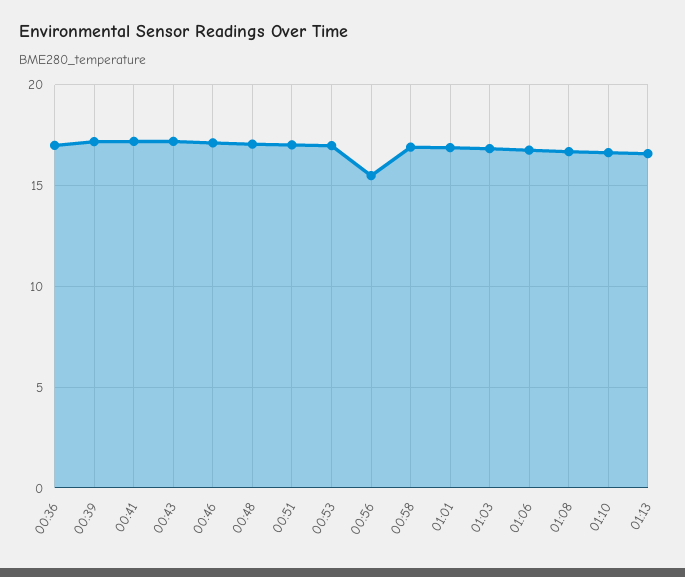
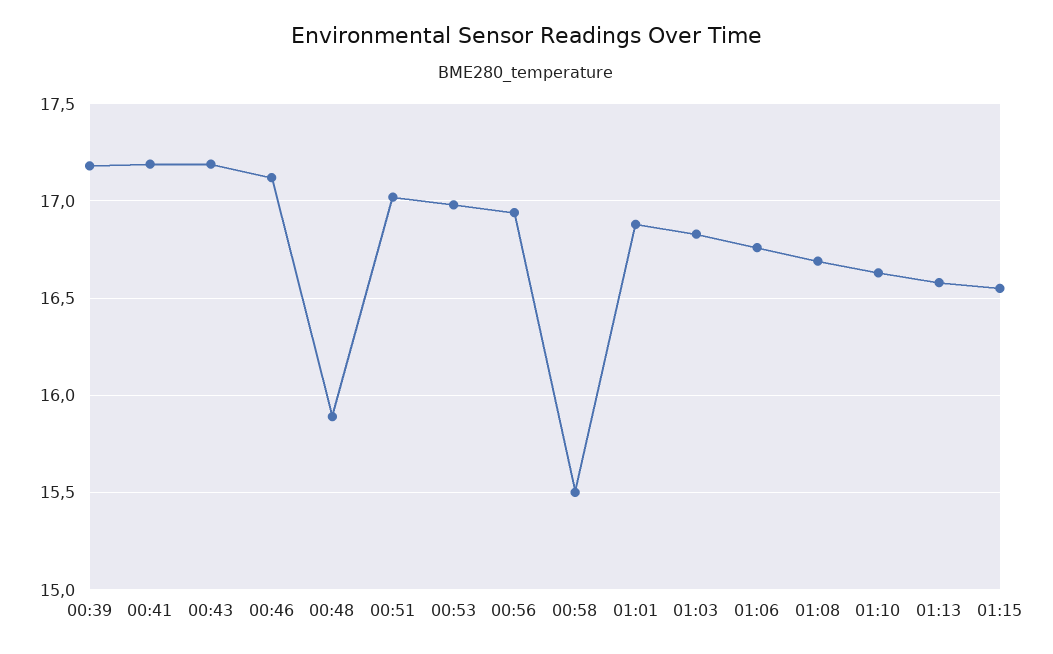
00:36: 17 -> none
00:48: 17 -> 15.9
00:56: 15.5 -> 16.95
00:58: 17 -> 15.5
01:15: none -> 16.55

